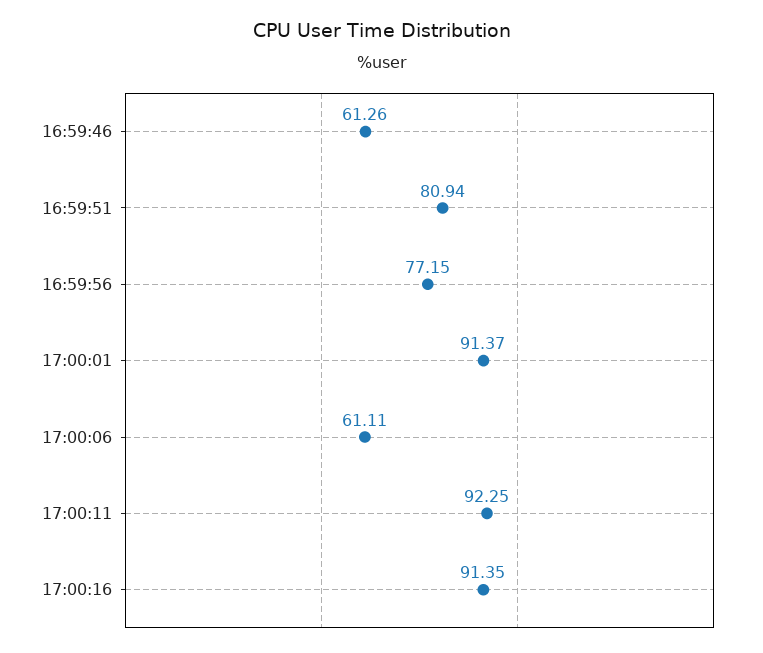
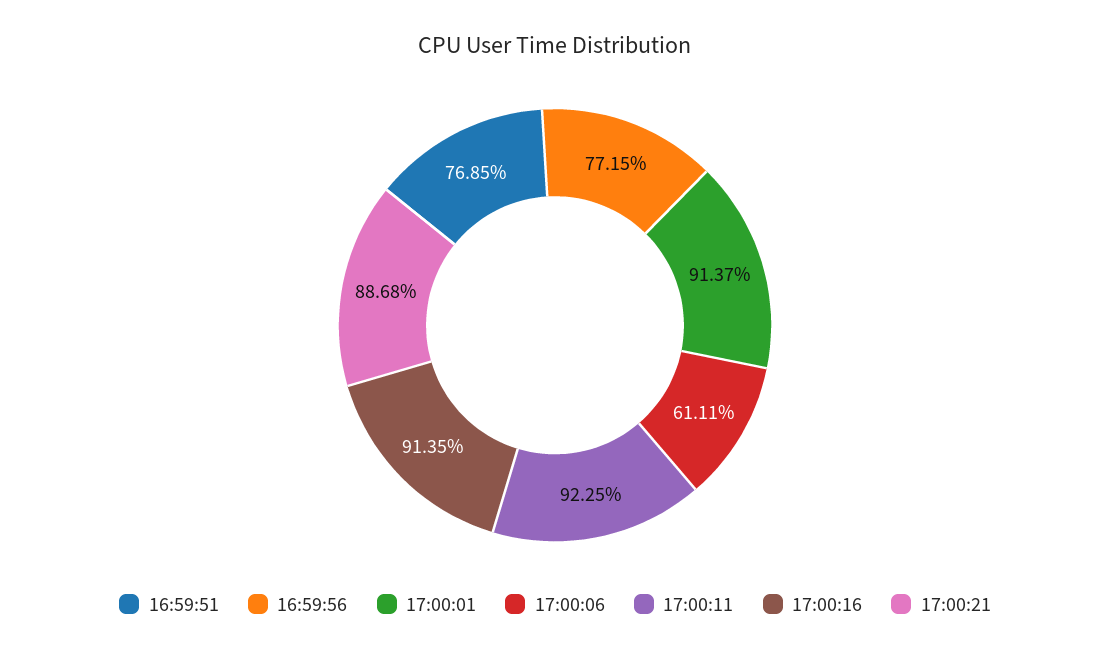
16:59:46: 61.26 -> none
16:59:51: 80.94 -> 76.85
17:00:21: none -> 88.68

